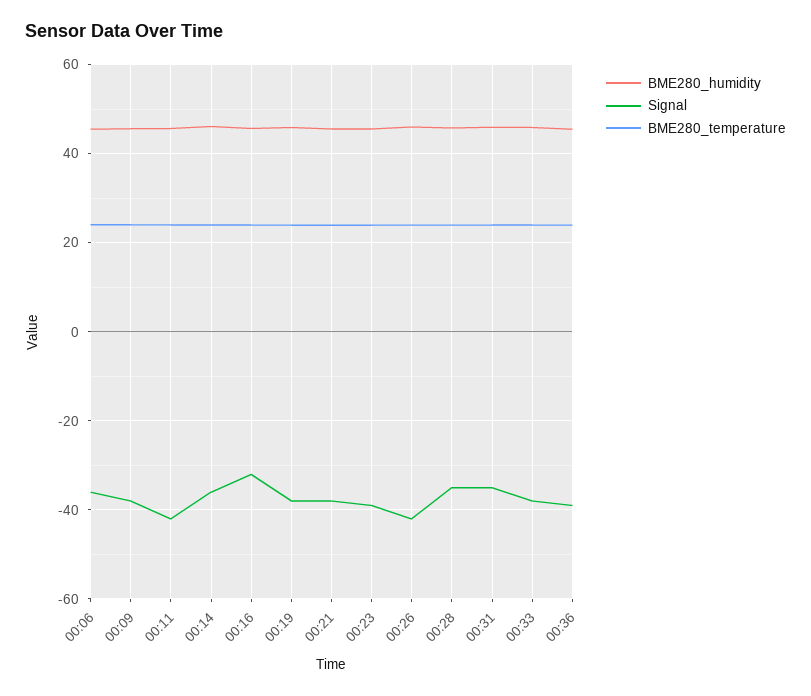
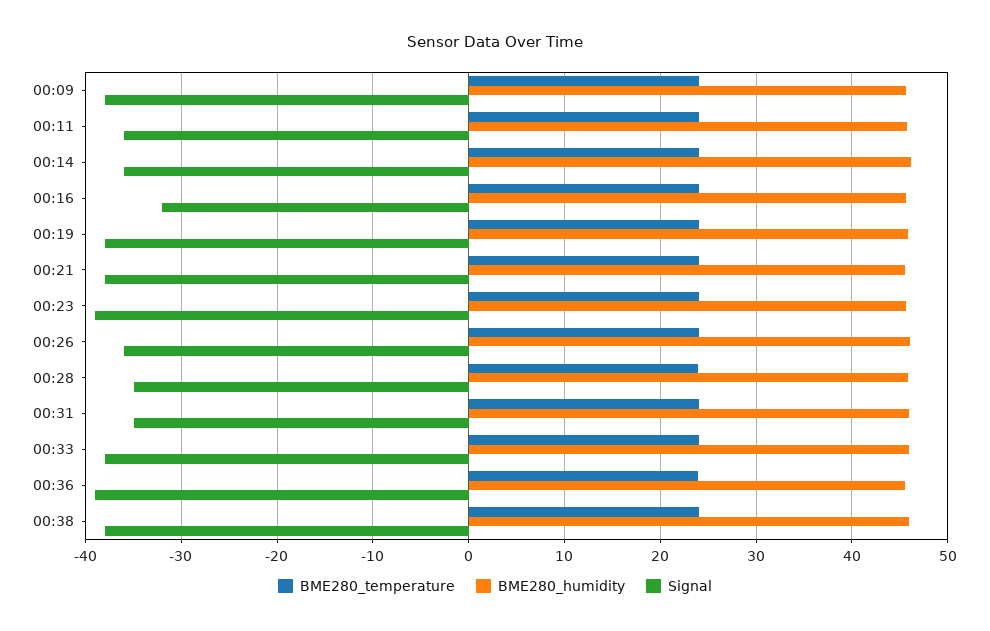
BME280_humidity, 00:06: 46 -> none
Signal, 00:06: -36 -> none
BME280_temperature, 00:06: 24 -> none
Signal, 00:11: -42 -> -36
Signal, 00:26: -42 -> -36
BME280_temperature, 00:38: none -> 24
BME280_humidity, 00:38: none -> 46
Signal, 00:38: none -> -38

